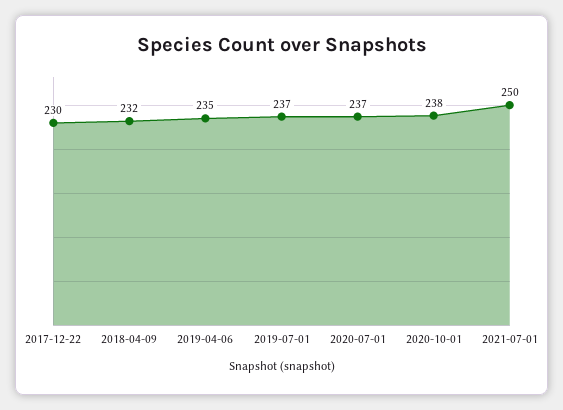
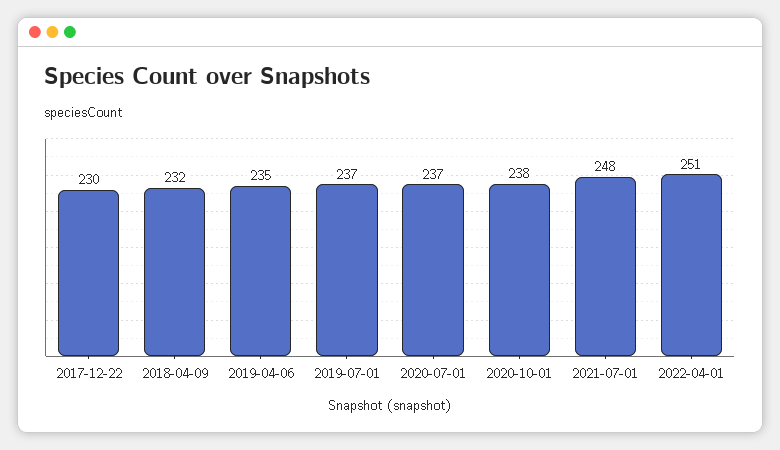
2021-07-01: 250 -> 248
2022-04-01: none -> 251

